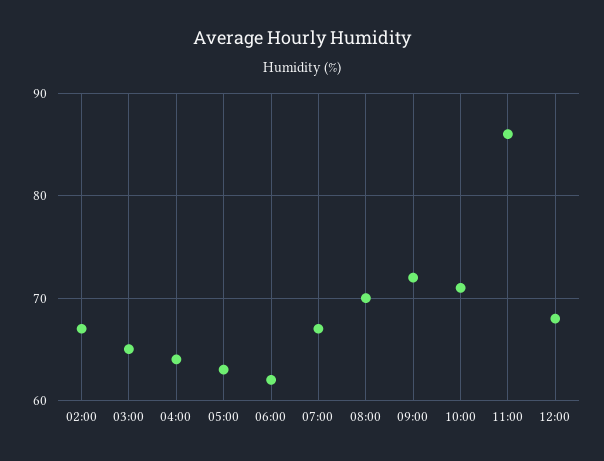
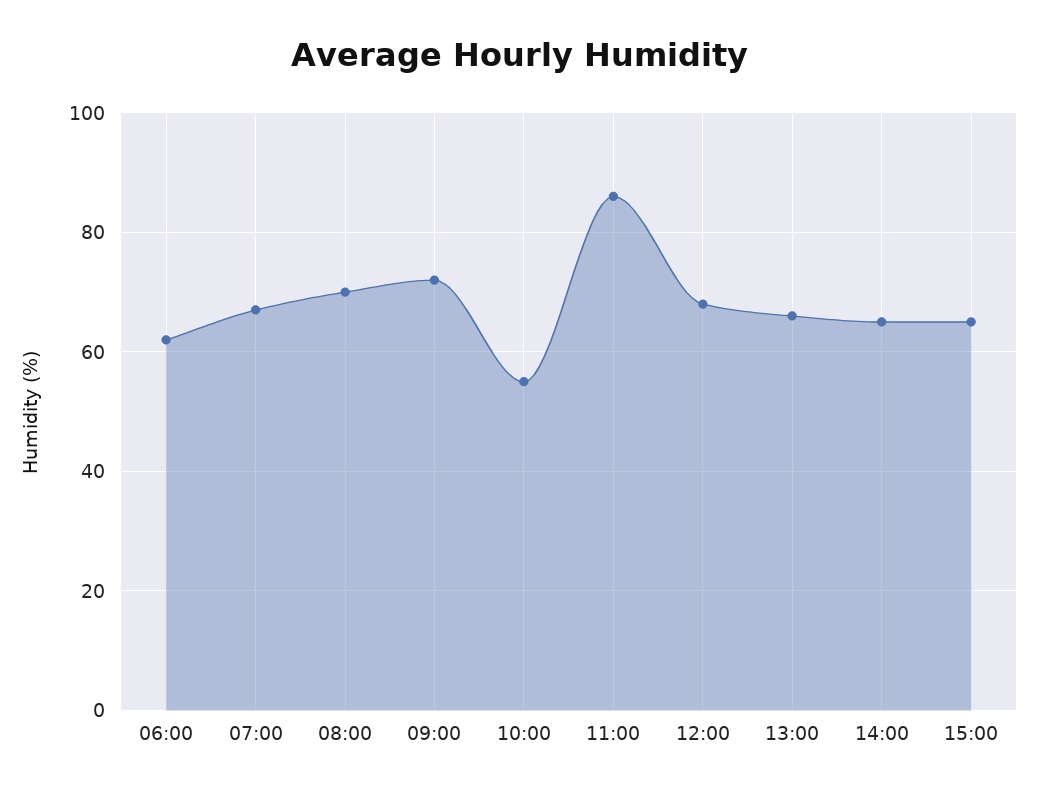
02:00: 67 -> none
03:00: 65 -> none
04:00: 64 -> none
05:00: 63 -> none
10:00: 71 -> 55
13:00: none -> 65
14:00: none -> 65
15:00: none -> 65

